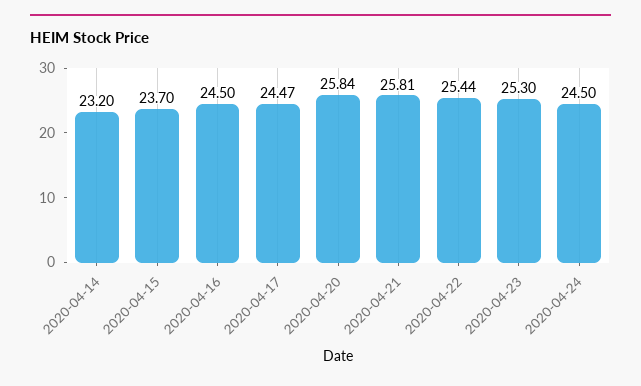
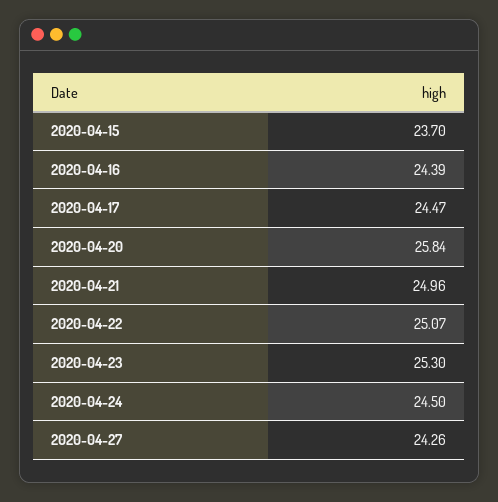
2020-04-14: 23.2 -> none
2020-04-16: 24.5 -> 24.39
2020-04-21: 25.81 -> 24.96
2020-04-22: 25.44 -> 25.07
2020-04-27: none -> 24.26

